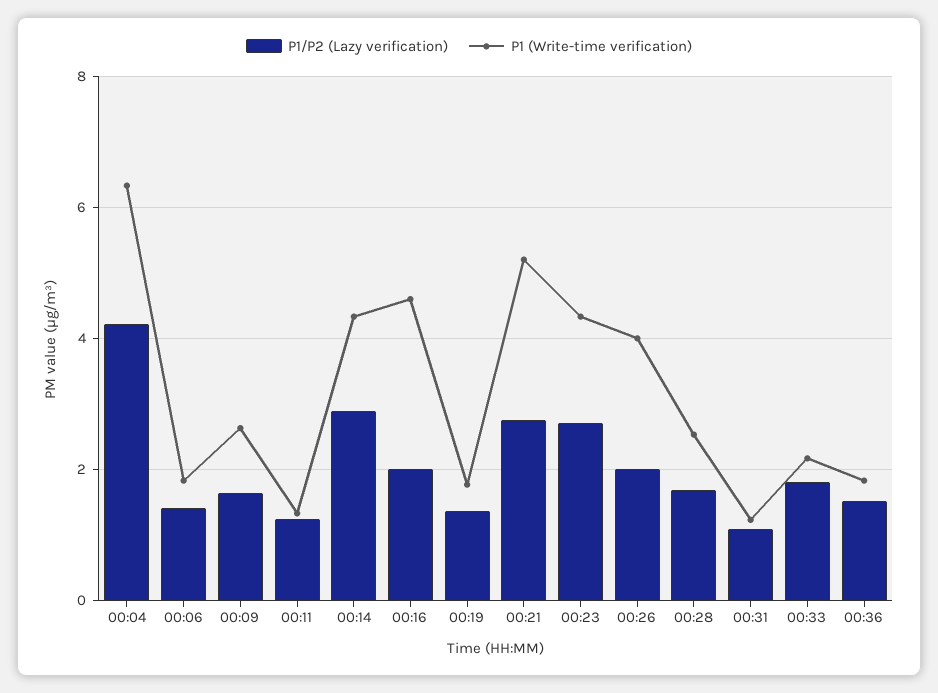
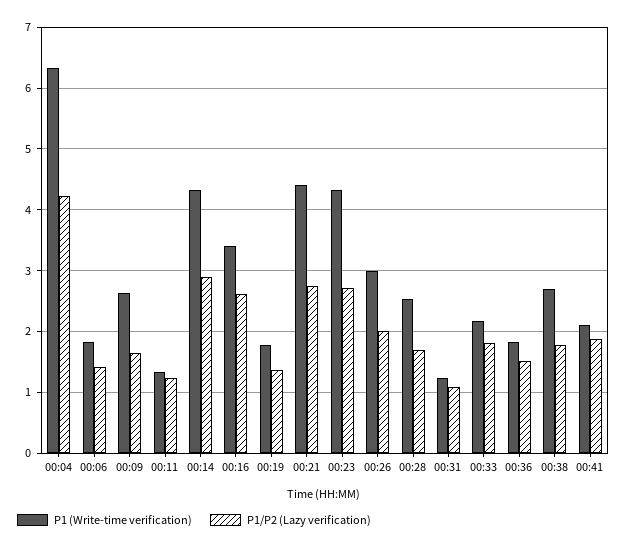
P1/P2 (Lazy verification), 00:16: 2 -> 2.6
P1 (Write-time verification), 00:16: 4.6 -> 3.4
P1 (Write-time verification), 00:21: 5.2 -> 4.4
P1 (Write-time verification), 00:26: 4 -> 3
P1 (Write-time verification), 00:38: none -> 2.7
P1/P2 (Lazy verification), 00:38: none -> 1.8
P1 (Write-time verification), 00:41: none -> 2.1
P1/P2 (Lazy verification), 00:41: none -> 1.9

